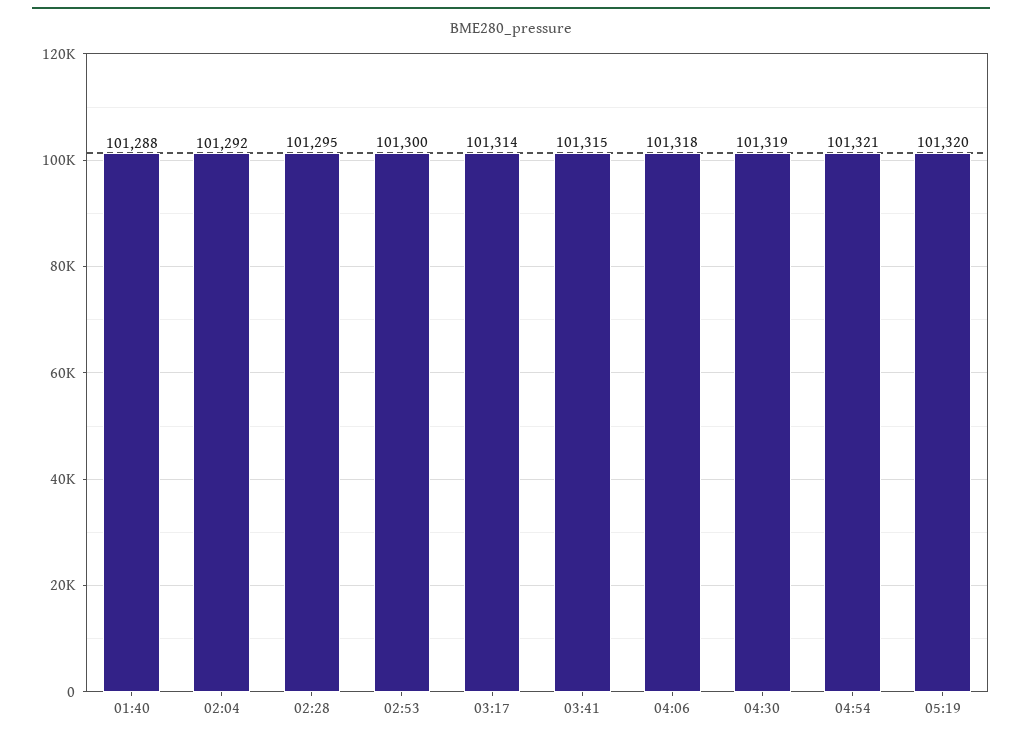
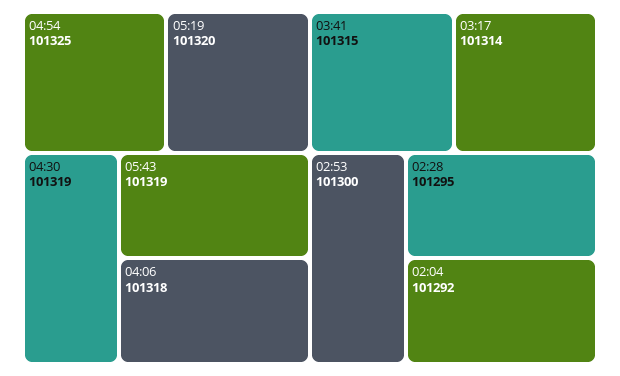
01:40: 101288 -> none
04:54: 101321 -> 101325
05:43: none -> 101319

